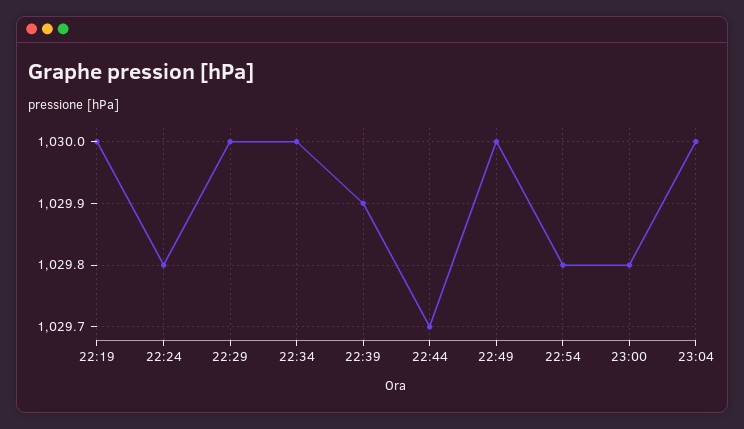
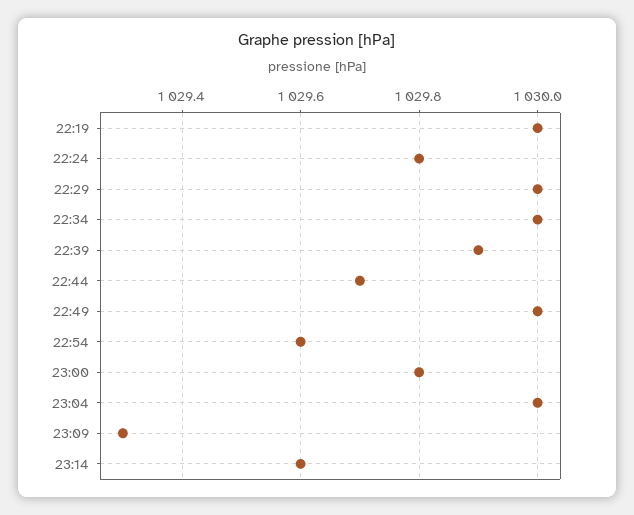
22:54: 1029.8 -> 1029.6
23:09: none -> 1029.3
23:14: none -> 1029.6

